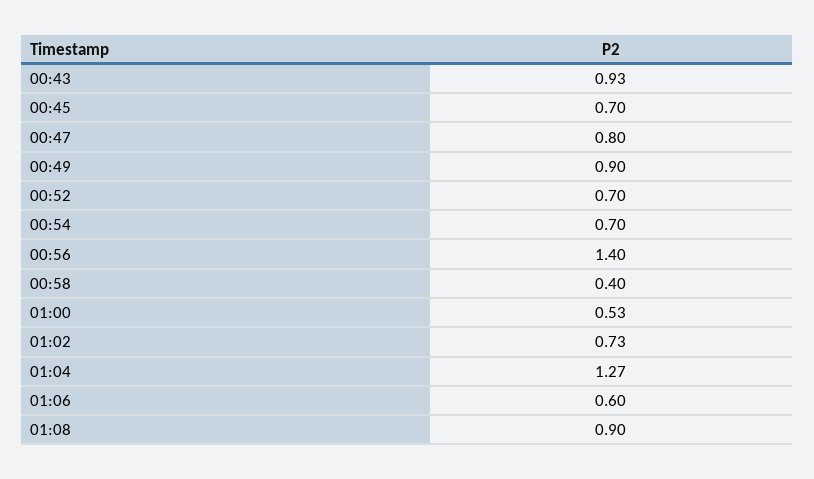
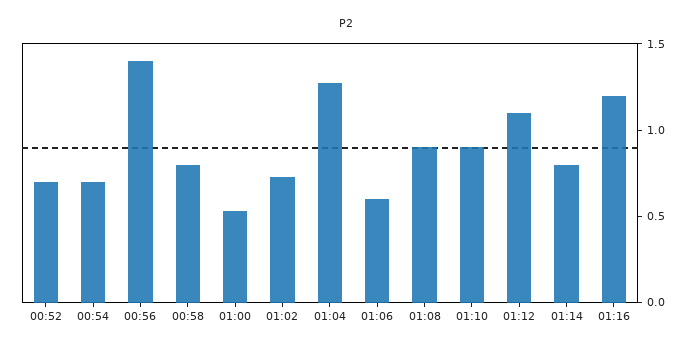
00:43: 0.93 -> none
00:45: 0.7 -> none
00:47: 0.8 -> none
00:49: 0.9 -> none
00:58: 0.4 -> 0.8
01:10: none -> 0.9
01:12: none -> 1.1
01:14: none -> 0.8
01:16: none -> 1.2

